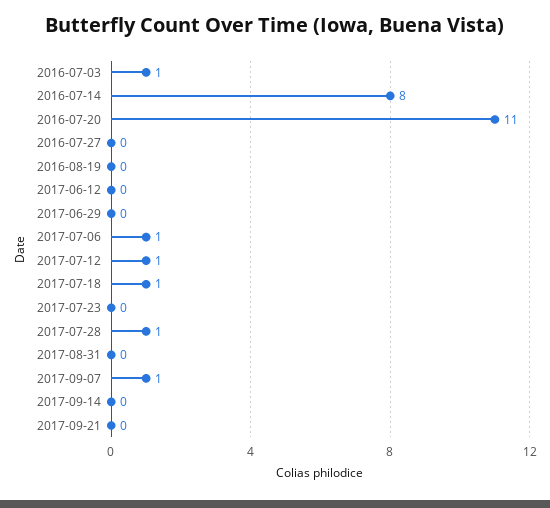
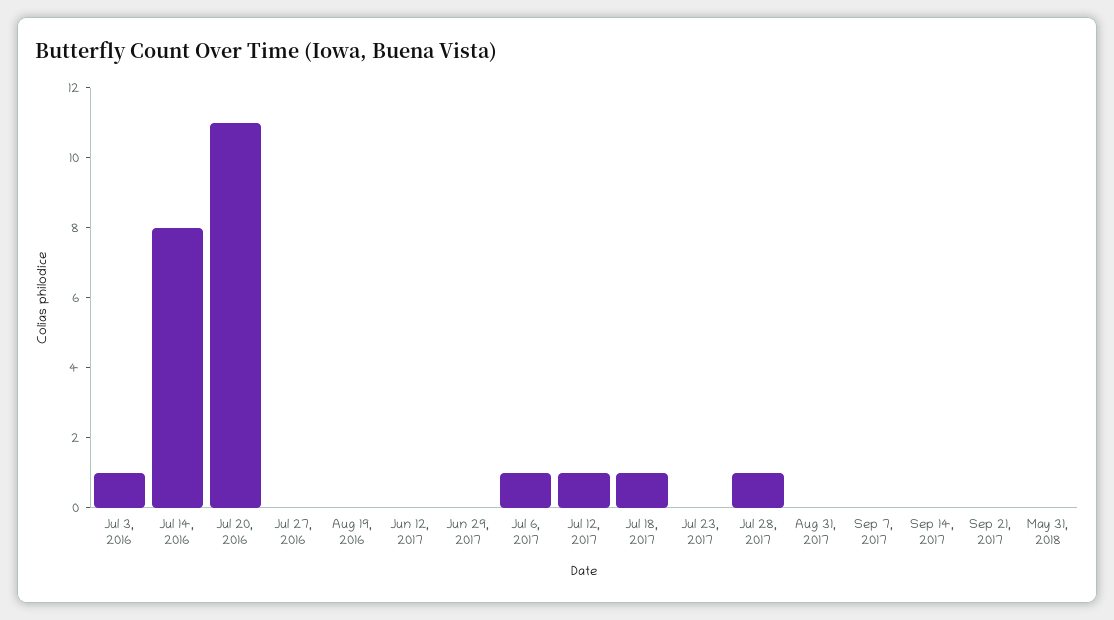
2017-09-07: 1 -> 0
May 31, 2018: none -> 0

